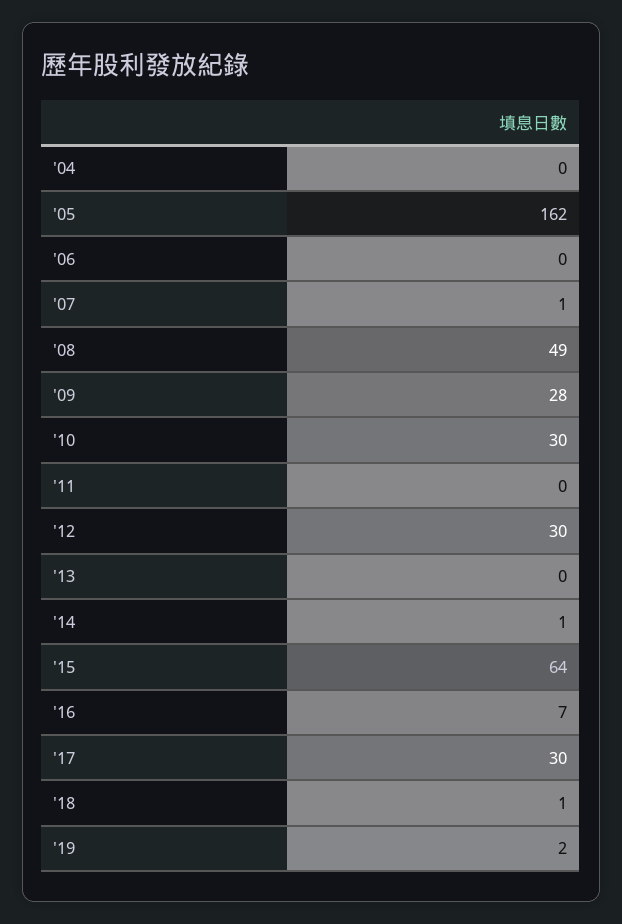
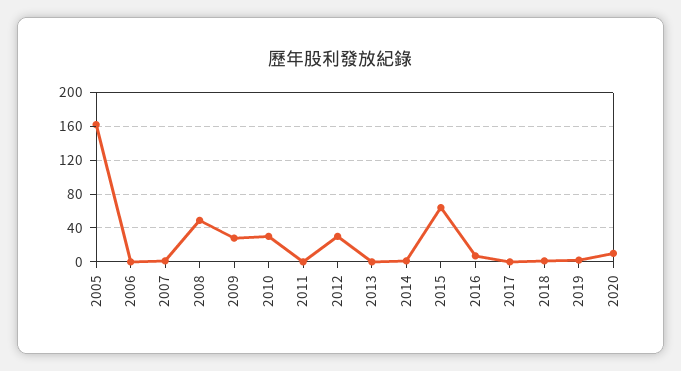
'04: 0 -> none
'17: 30 -> 0
2020: none -> 10

